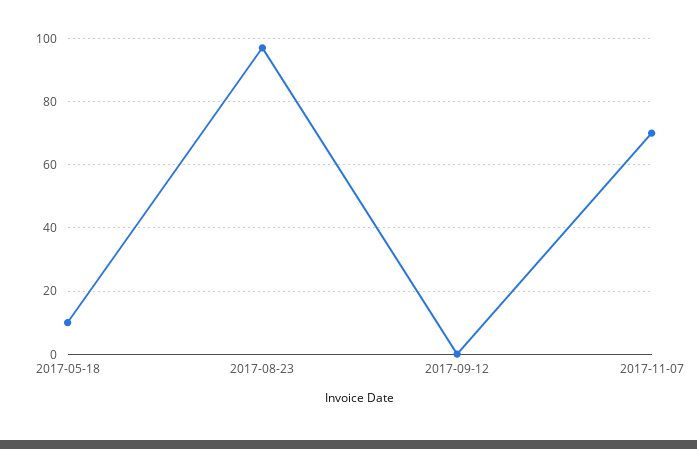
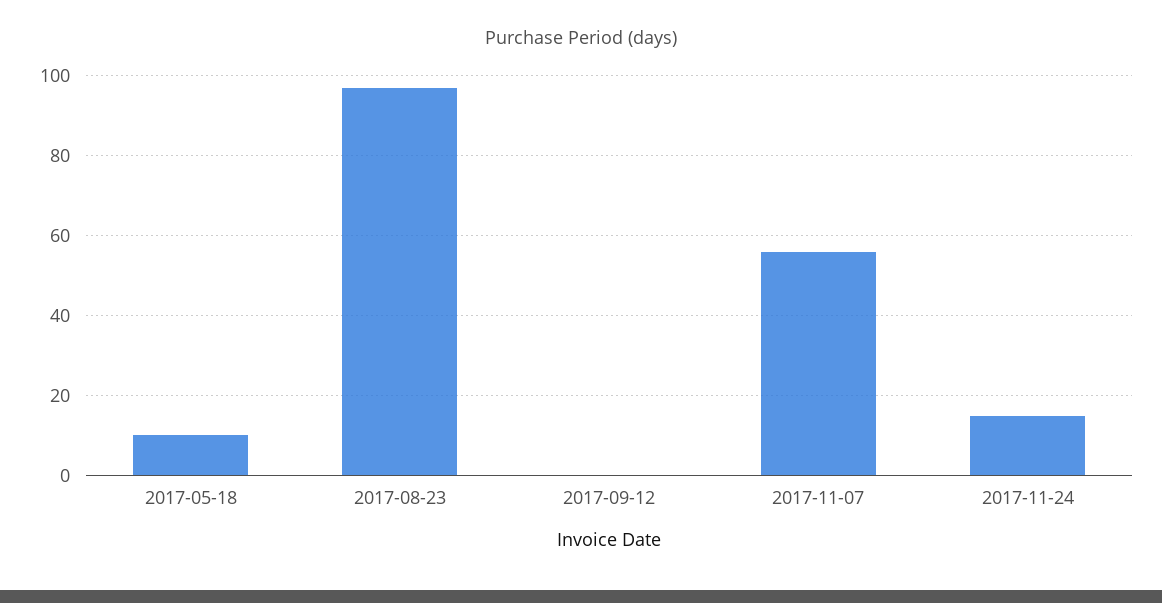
2017-11-07: 70 -> 55
2017-11-24: none -> 15

